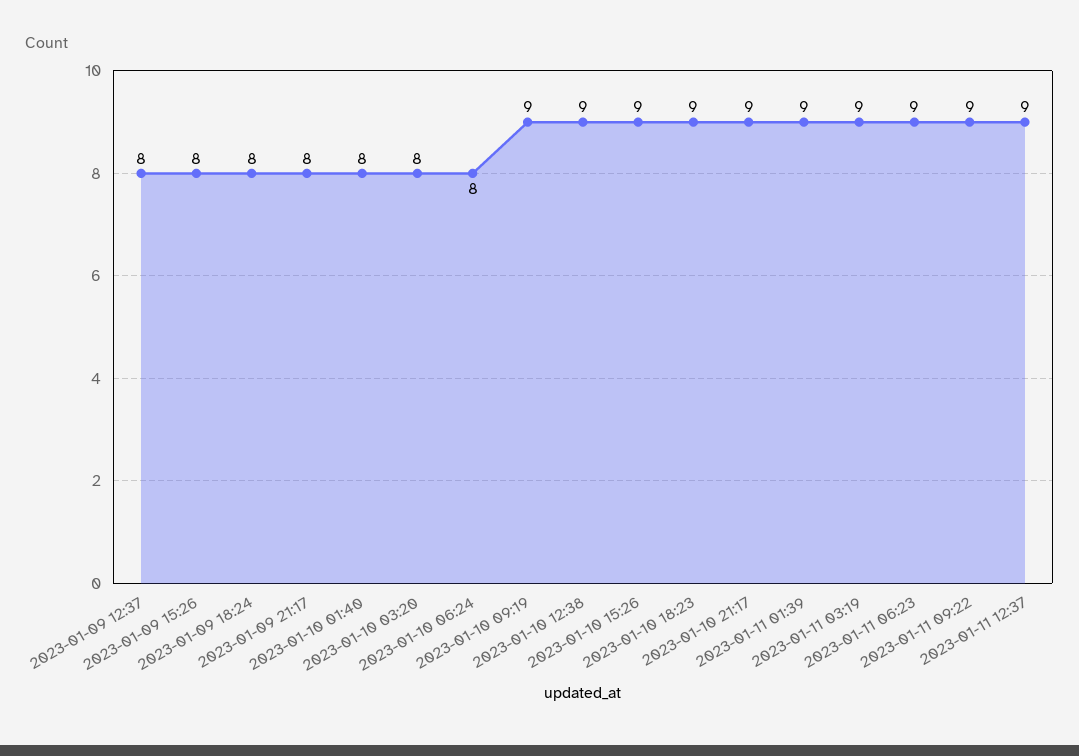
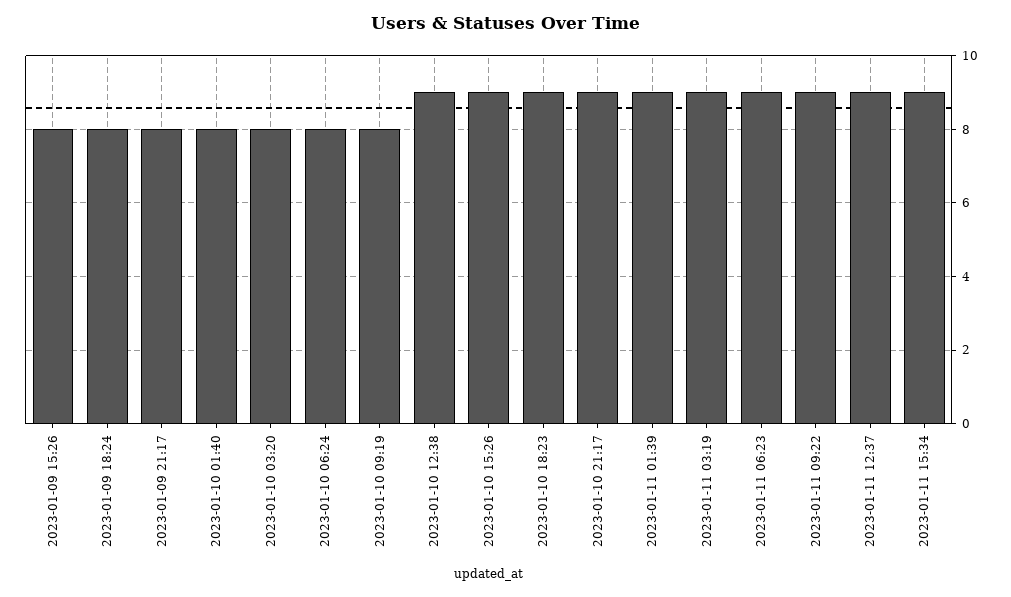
2023-01-09 12:37: 8 -> none
2023-01-10 09:19: 9 -> 8
2023-01-11 15:34: none -> 9

